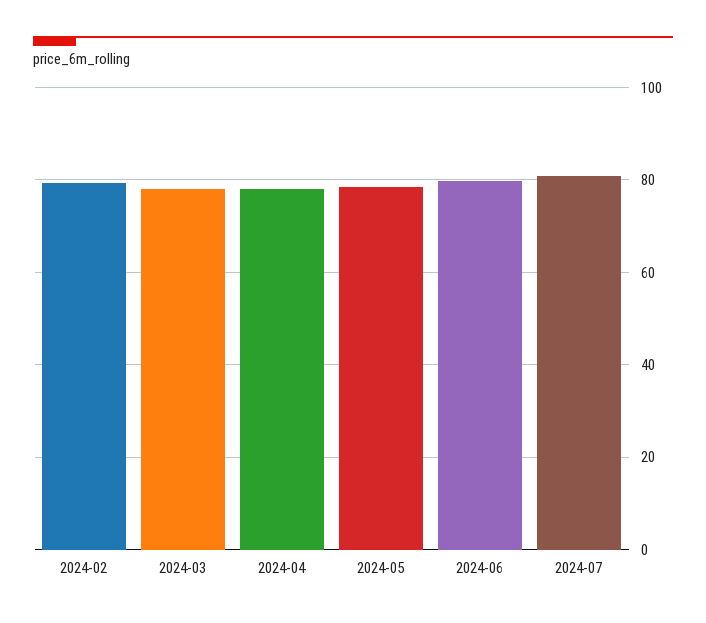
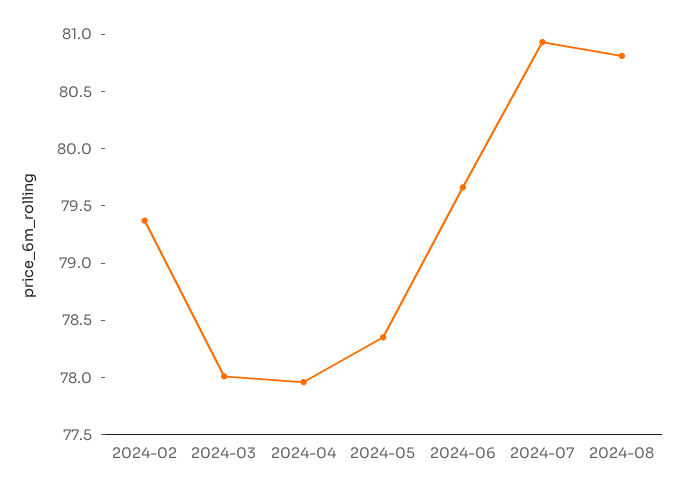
2024-08: none -> 80.8

